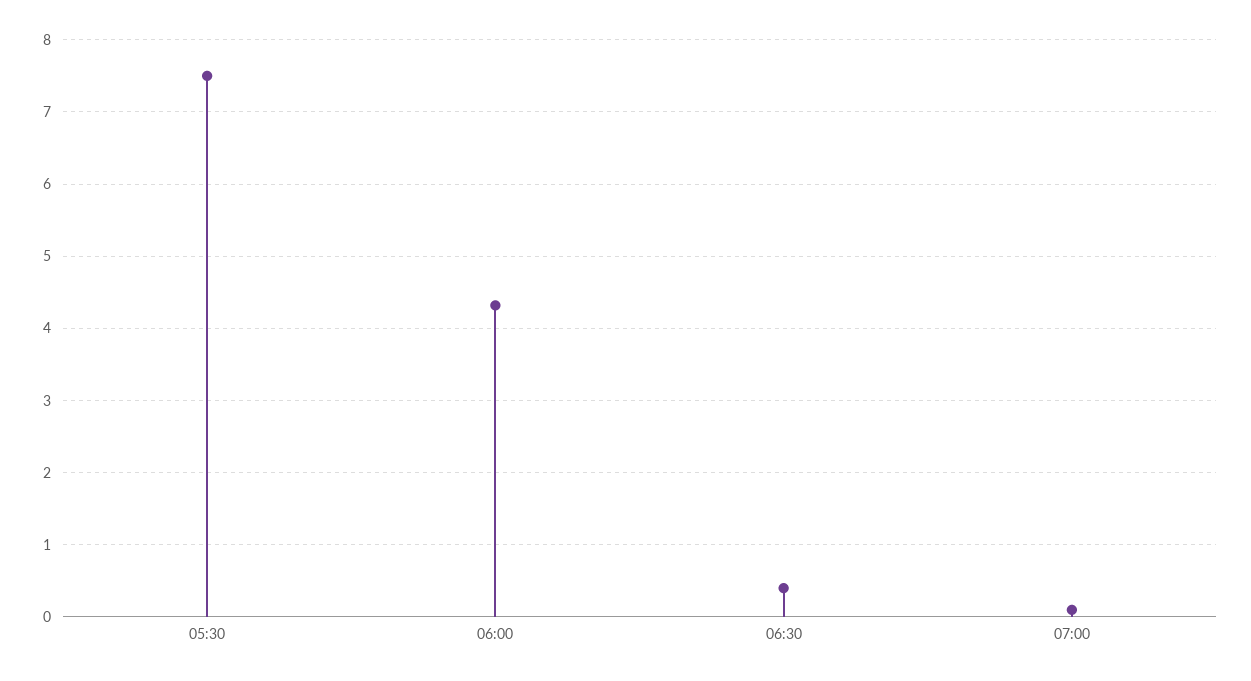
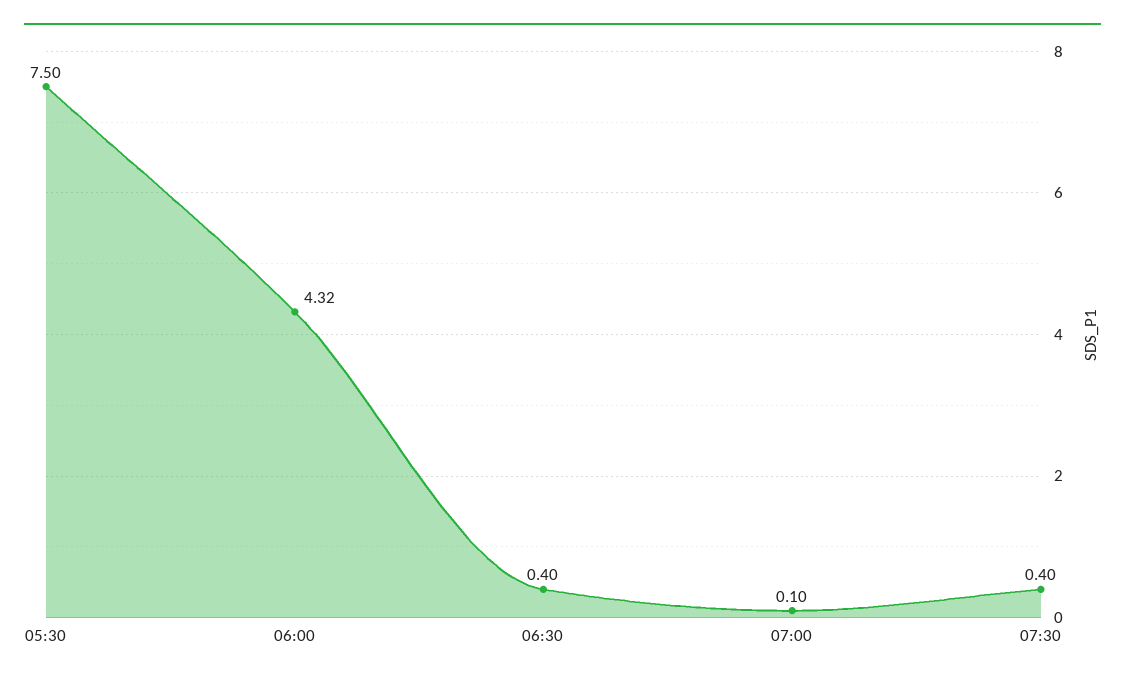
07:30: none -> 0.4

